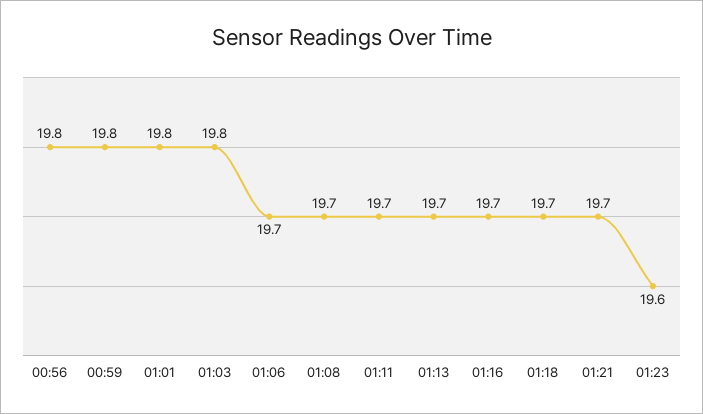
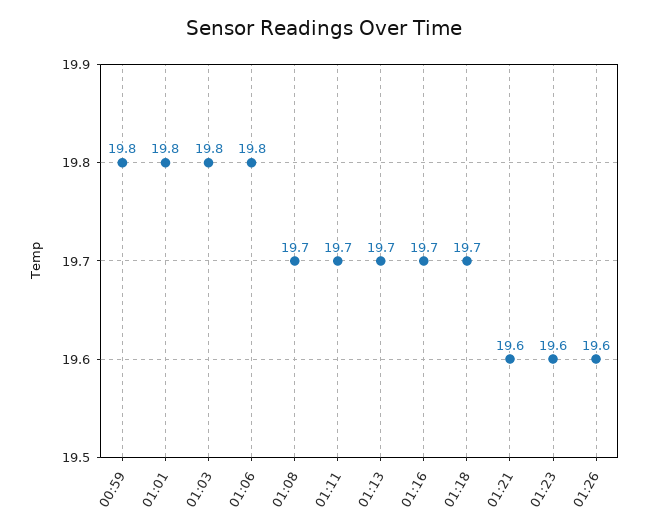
00:56: 19.8 -> none
01:06: 19.7 -> 19.8
01:21: 19.7 -> 19.6
01:26: none -> 19.6

